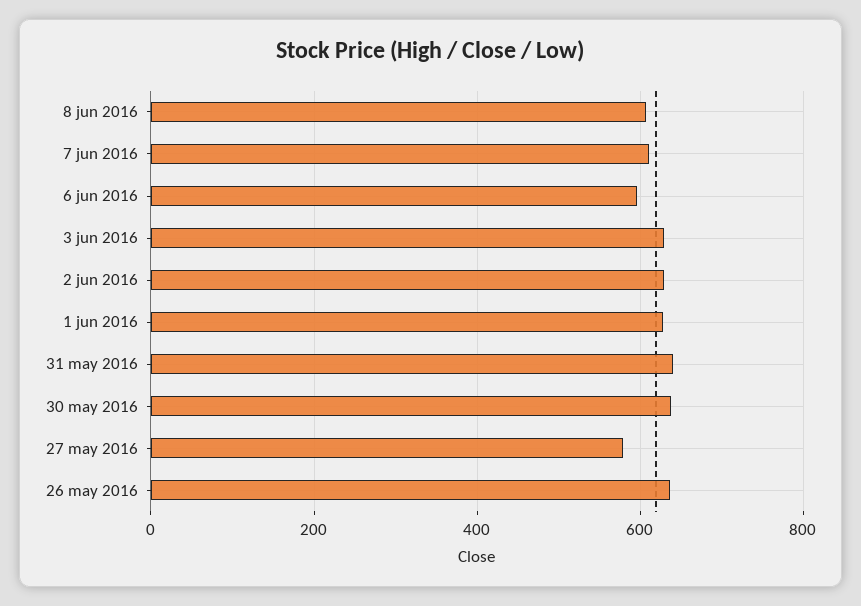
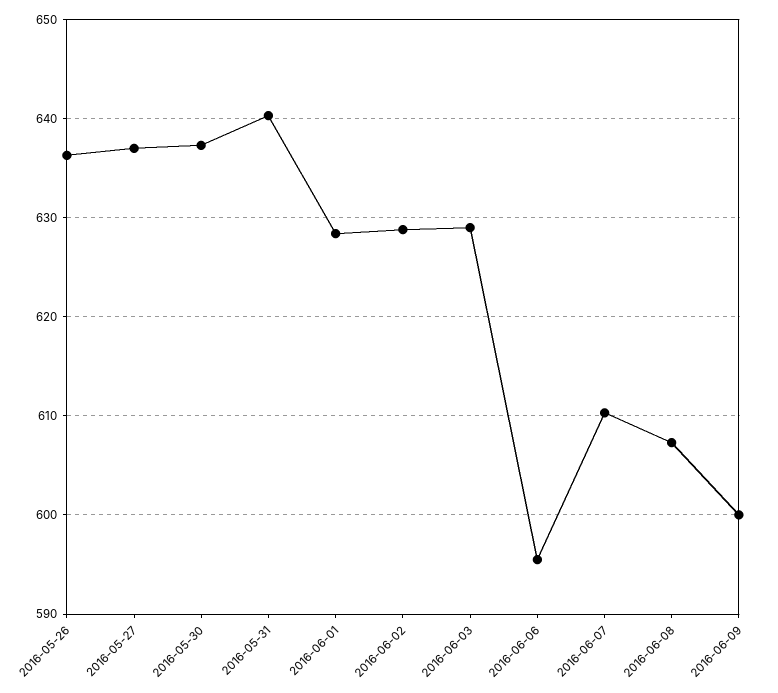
27 may 2016: 580 -> 637
2016-06-09: none -> 600

